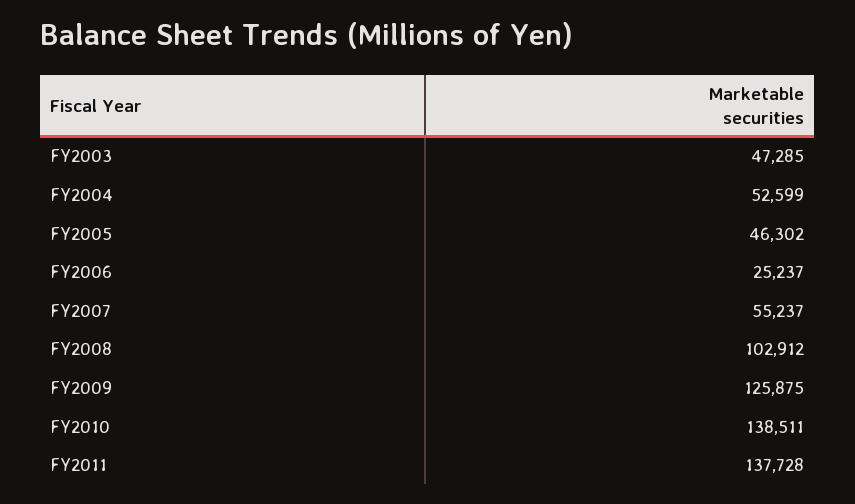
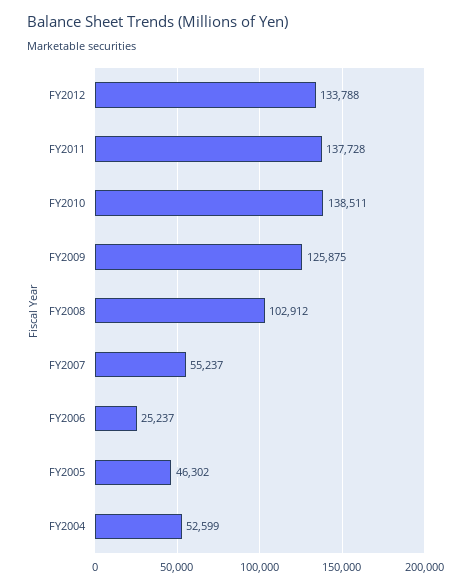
FY2003: 47285 -> none
FY2012: none -> 133788

